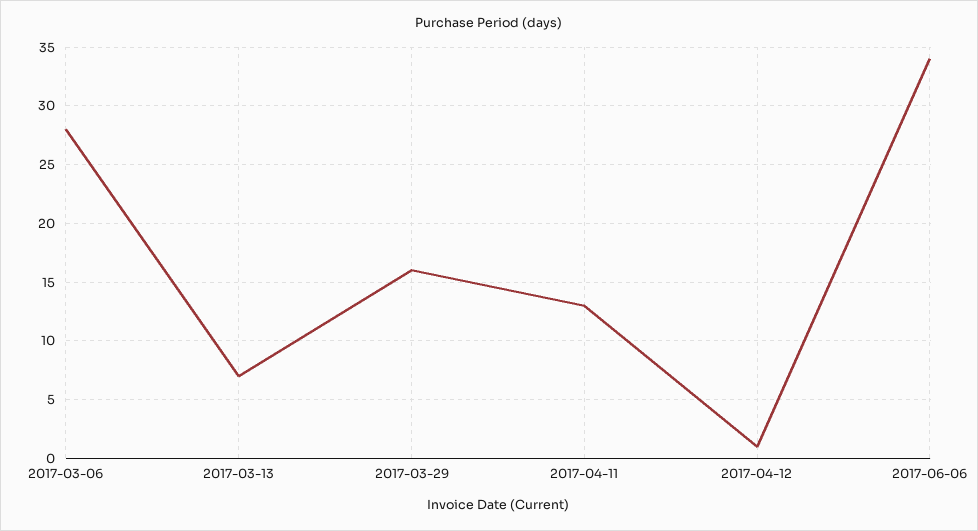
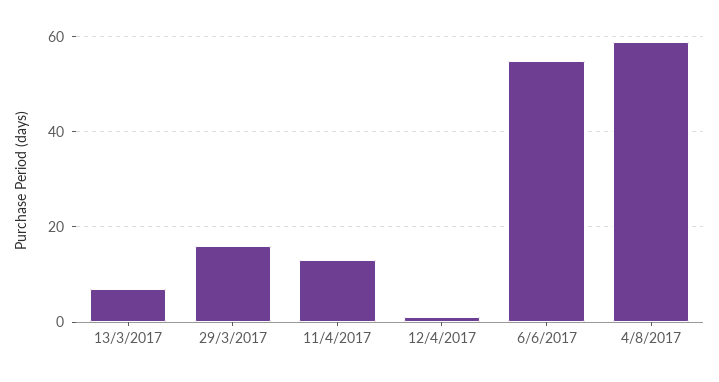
2017-03-06: 28 -> none
2017-06-06: 34 -> 55
4/8/2017: none -> 60

